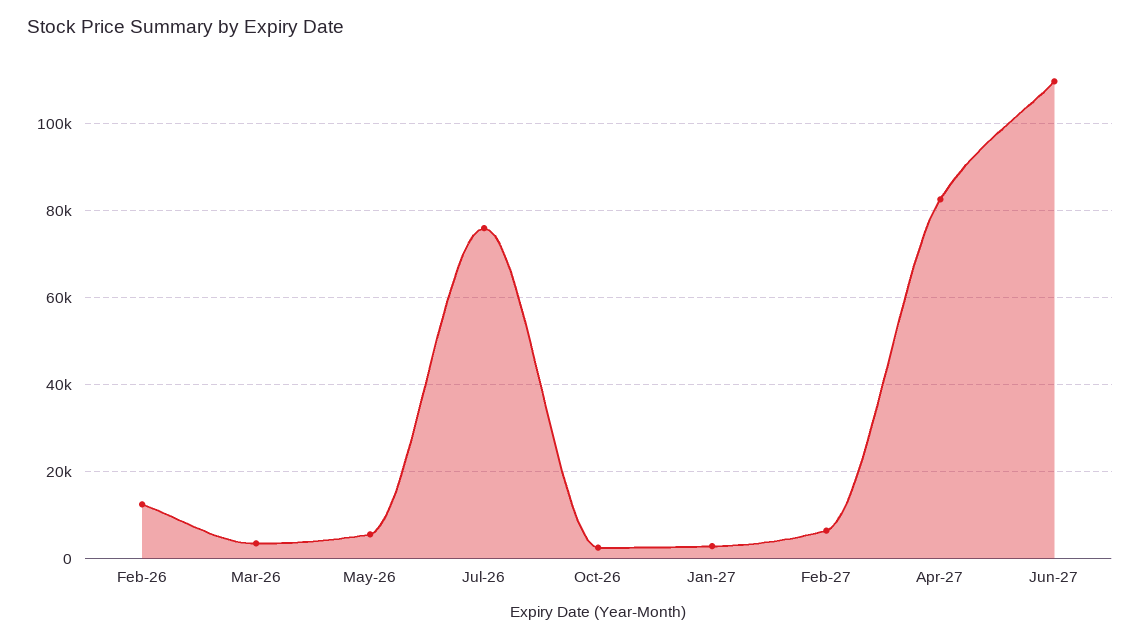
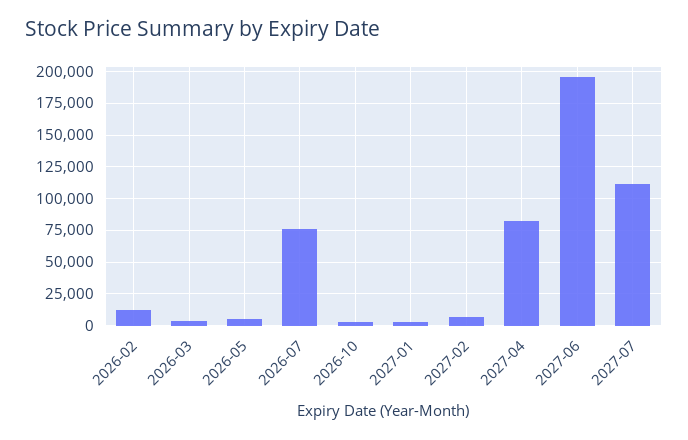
Jun-27: 110000 -> 195000
2027-07: none -> 110000

